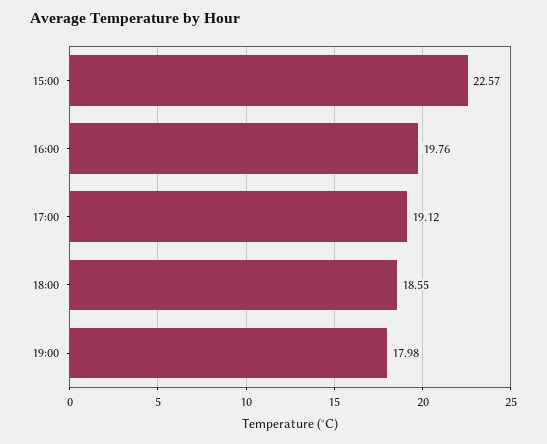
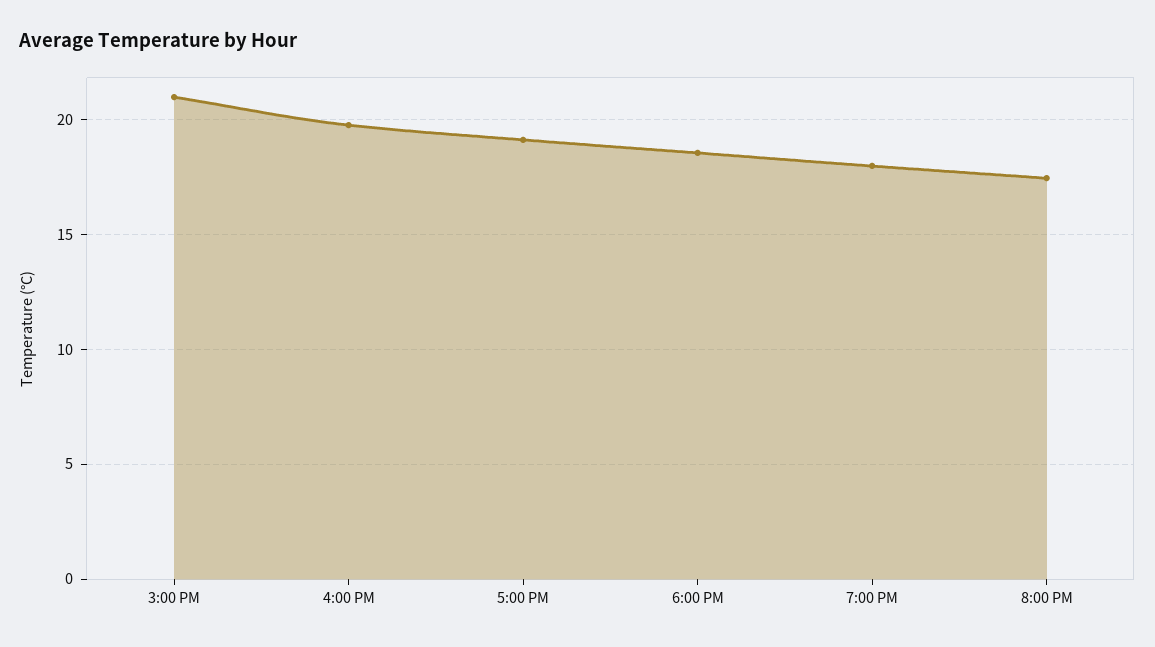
15:00: 22.57 -> 21
8:00 PM: none -> 17.5

